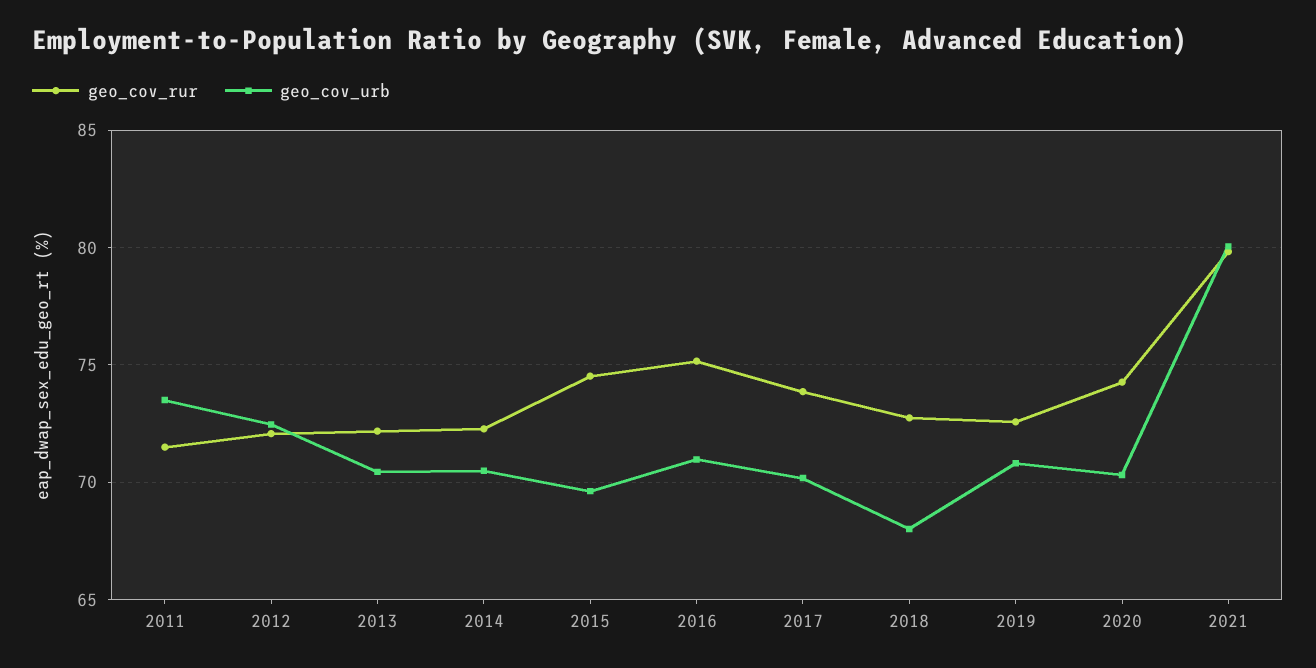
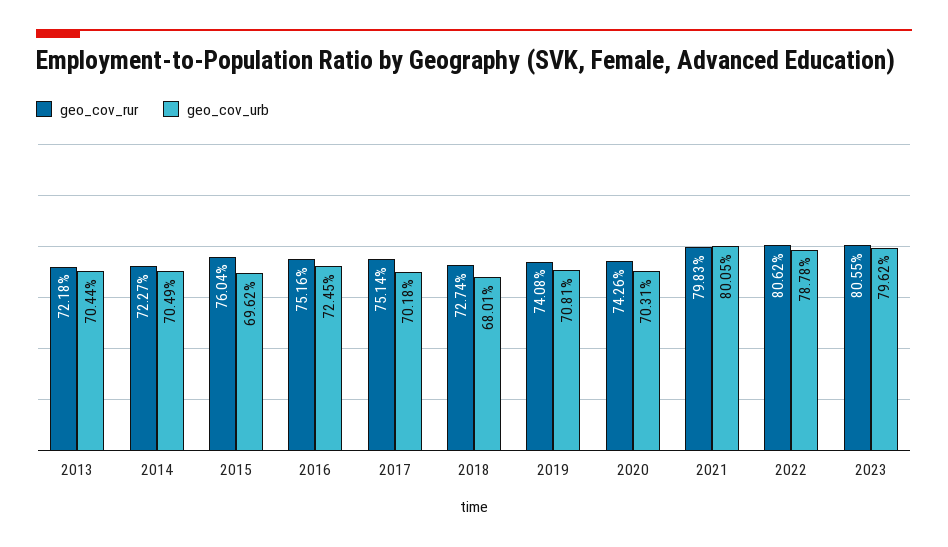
geo_cov_rur, 2011: 71.5 -> none
geo_cov_urb, 2011: 73.5 -> none
geo_cov_rur, 2012: 72 -> none
geo_cov_urb, 2012: 72.5 -> none
geo_cov_rur, 2015: 74.5 -> 76.04
geo_cov_urb, 2016: 71 -> 72.45
geo_cov_rur, 2017: 74 -> 75.14
geo_cov_rur, 2019: 72.5 -> 74.08
geo_cov_rur, 2022: none -> 80.62
geo_cov_urb, 2022: none -> 78.78
geo_cov_rur, 2023: none -> 80.55
geo_cov_urb, 2023: none -> 79.62

